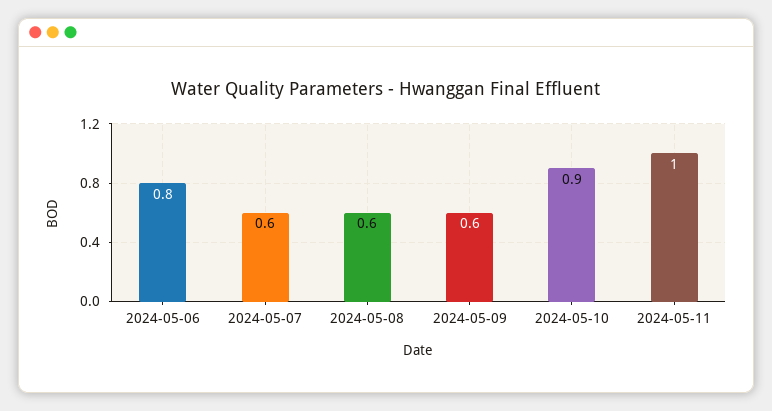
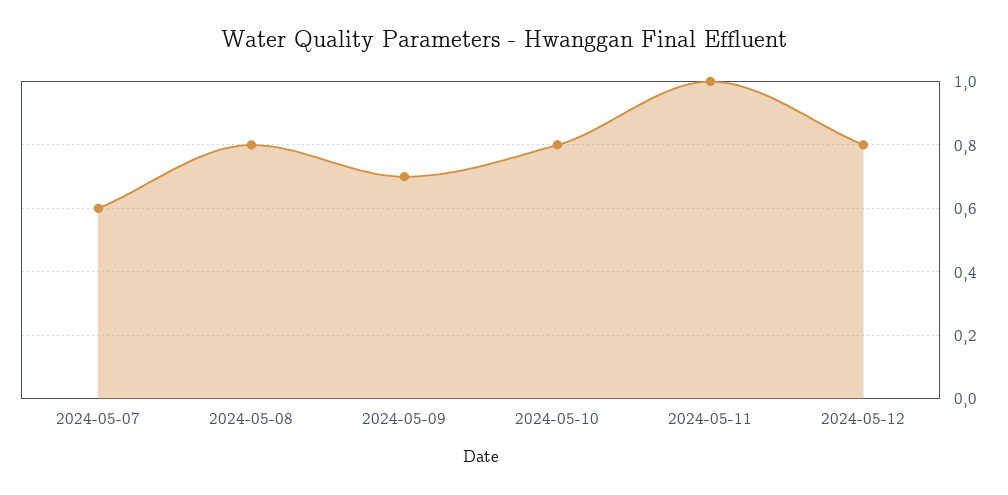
2024-05-06: 0.8 -> none
2024-05-08: 0.6 -> 0.8
2024-05-09: 0.6 -> 0.7
2024-05-10: 0.9 -> 0.8
2024-05-12: none -> 0.8

